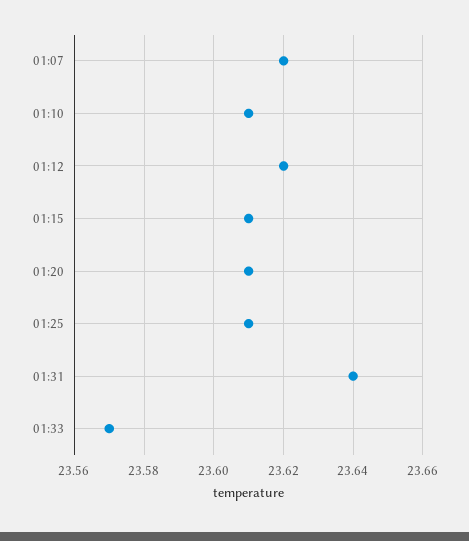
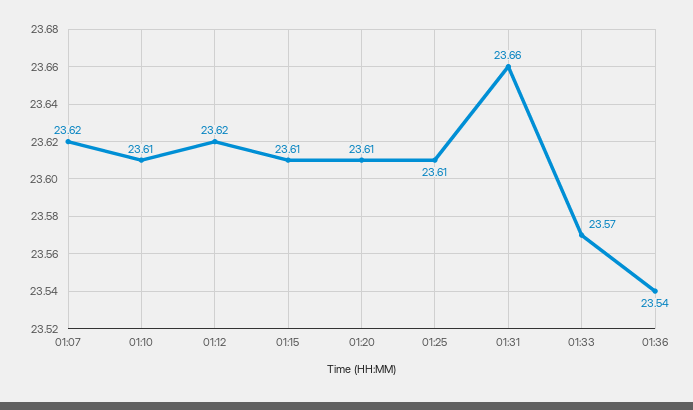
01:31: 23.64 -> 23.66
01:36: none -> 23.54

